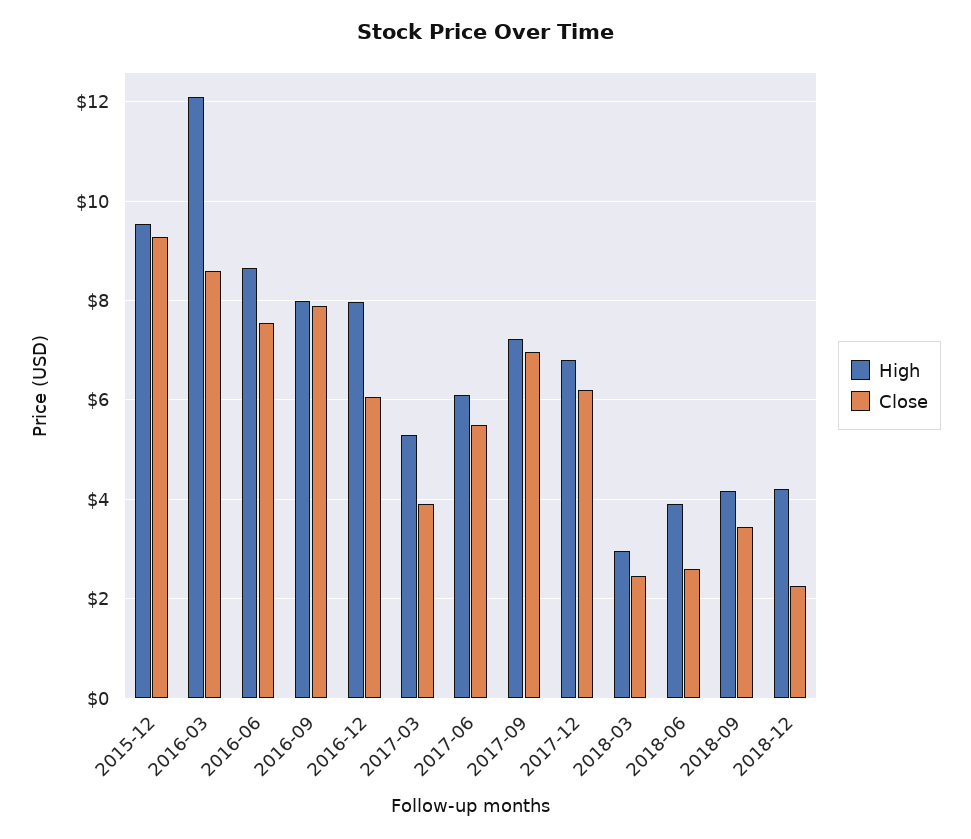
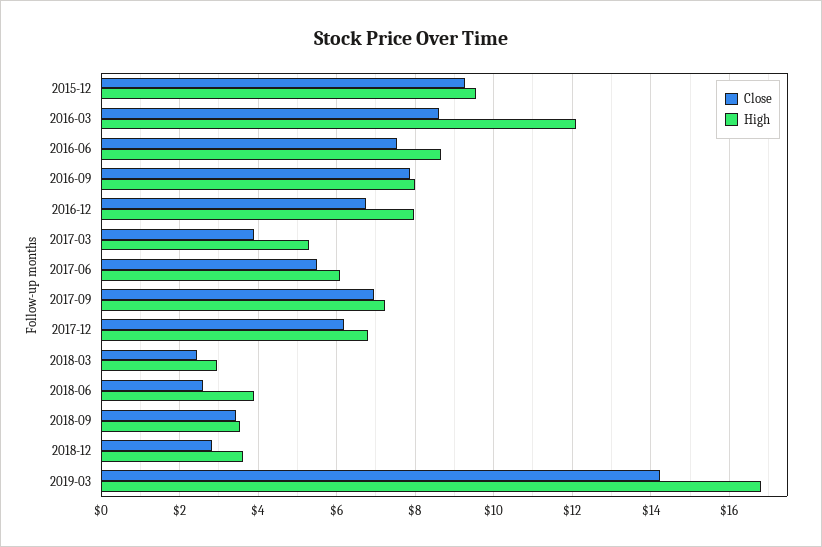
Close, 2016-12: 6 -> 6.8
High, 2018-09: 4.2 -> 3.6
High, 2018-12: 4.2 -> 3.6
Close, 2018-12: 2.2 -> 2.8
Close, 2019-03: none -> 14.2
High, 2019-03: none -> 16.8

